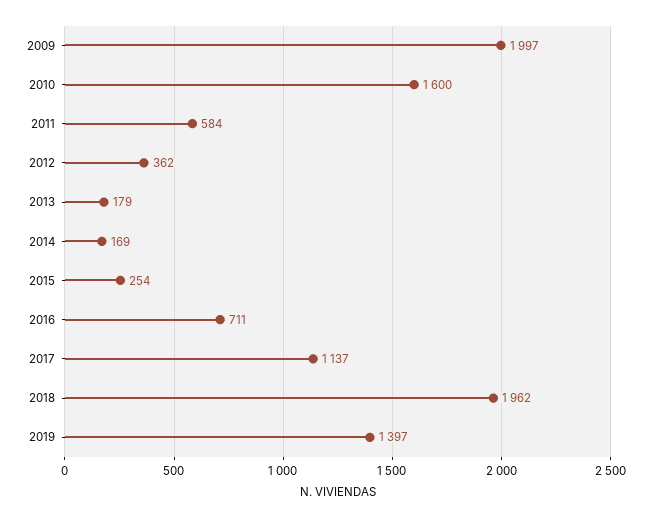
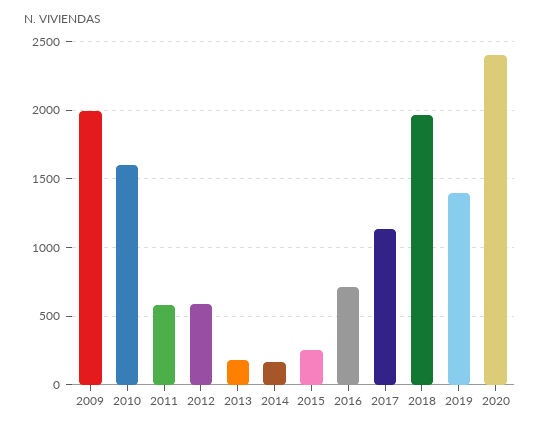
2012: 362 -> 600
2020: none -> 2400

